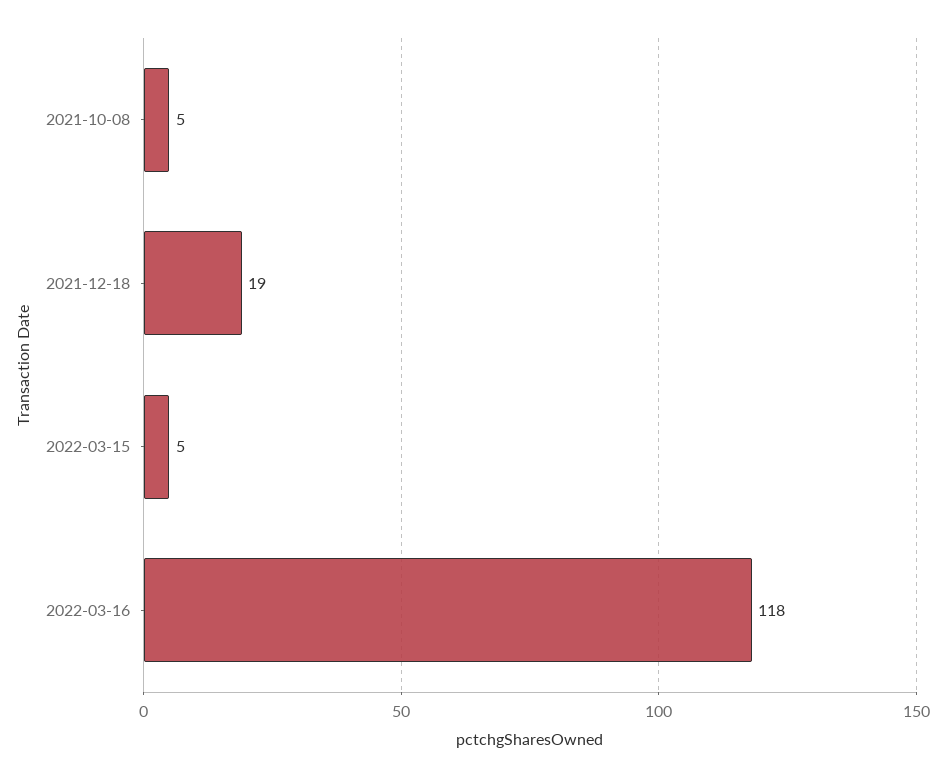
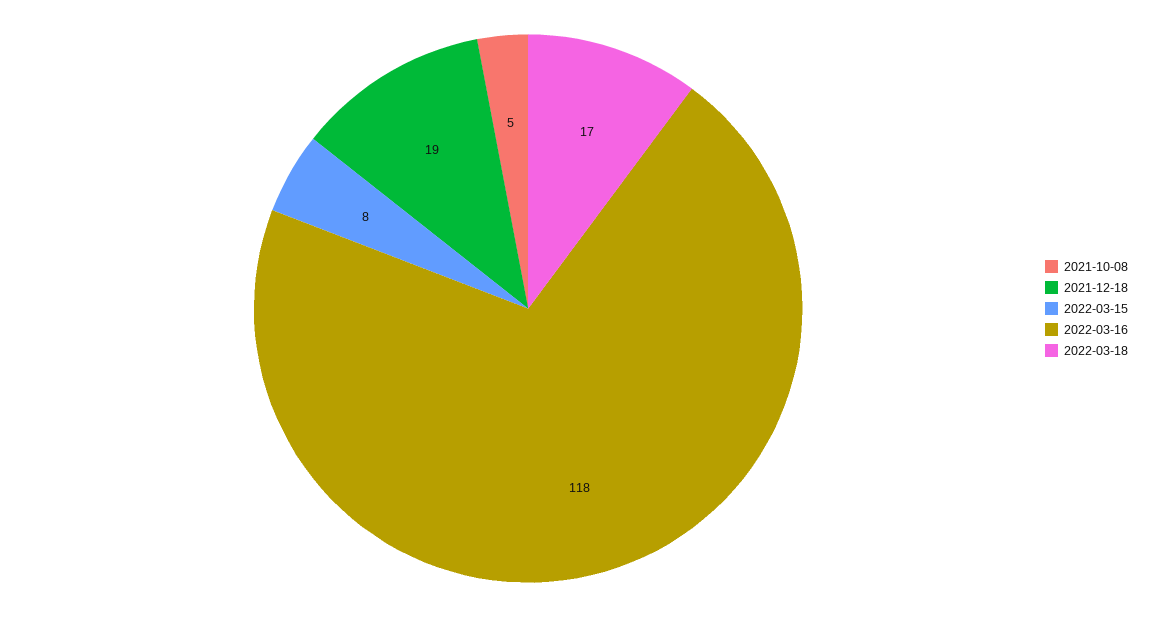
2022-03-15: 5 -> 8
2022-03-18: none -> 17

